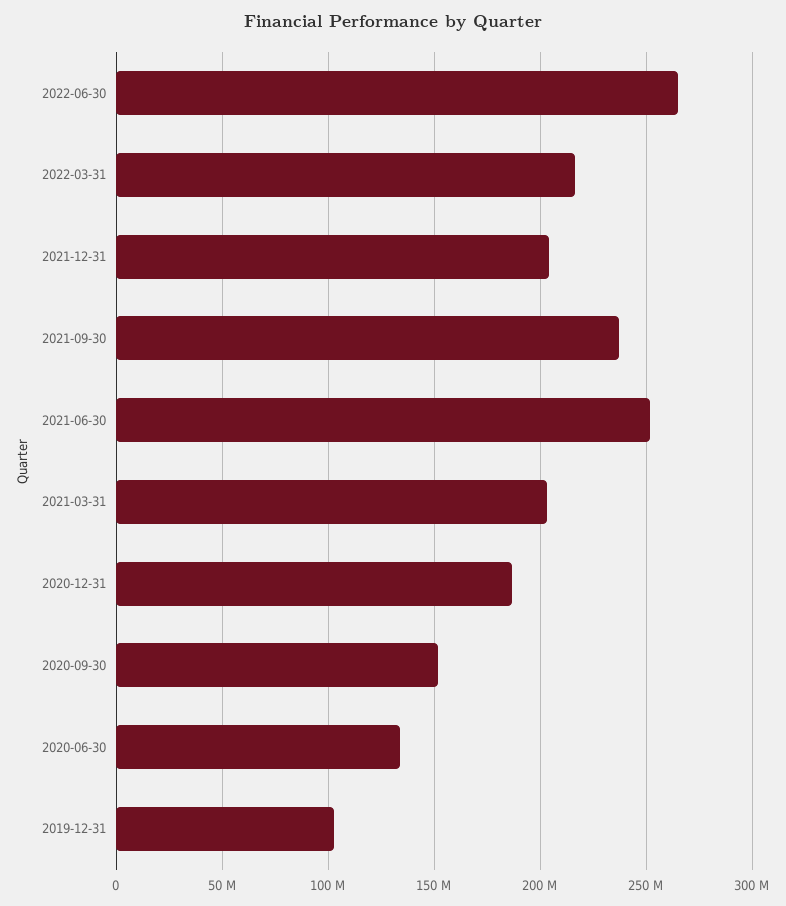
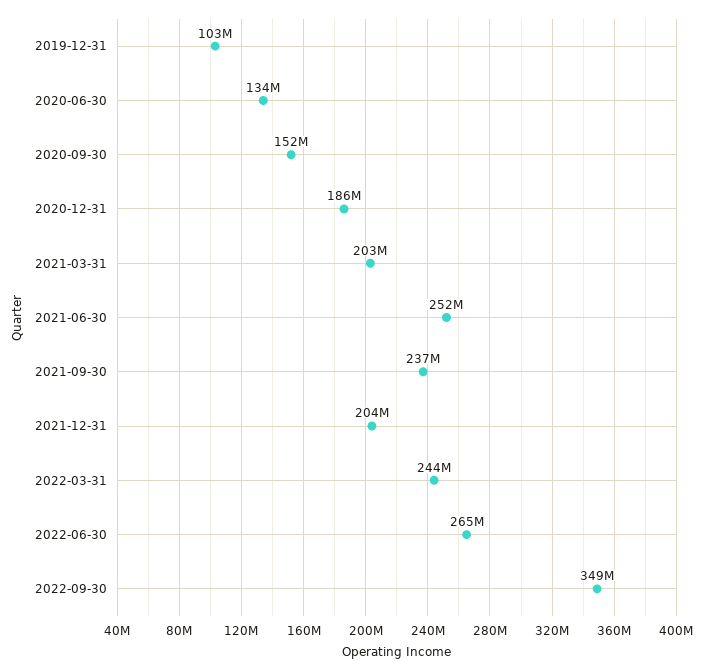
2022-03-31: 215000000 -> 244000000
2022-09-30: none -> 349000000

